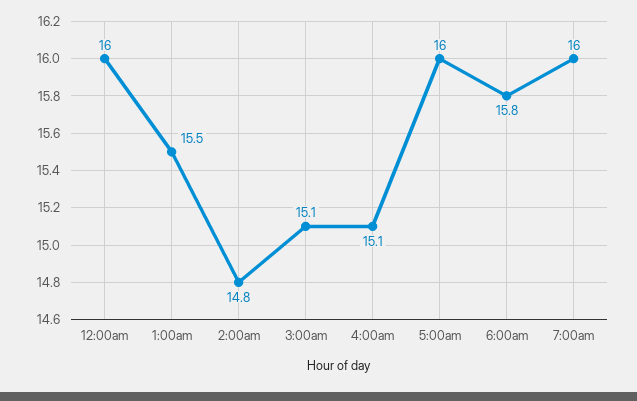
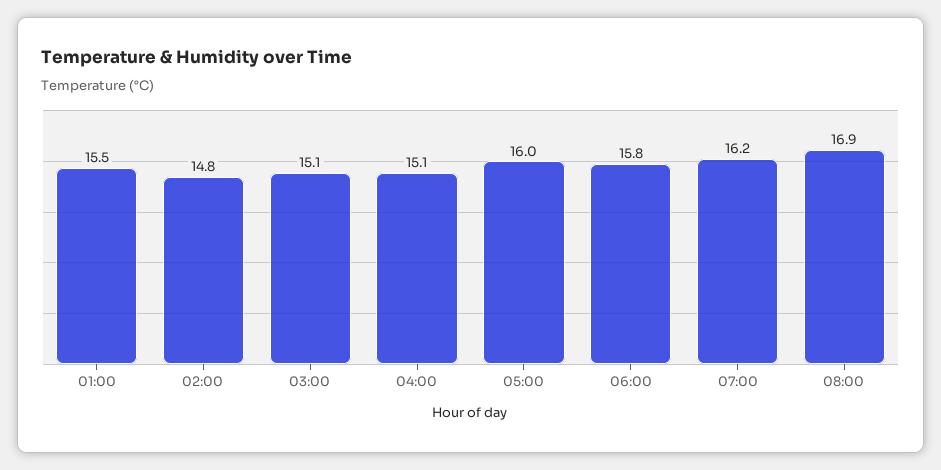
12:00am: 16 -> none
7:00am: 16 -> 16.2
08:00: none -> 16.9

